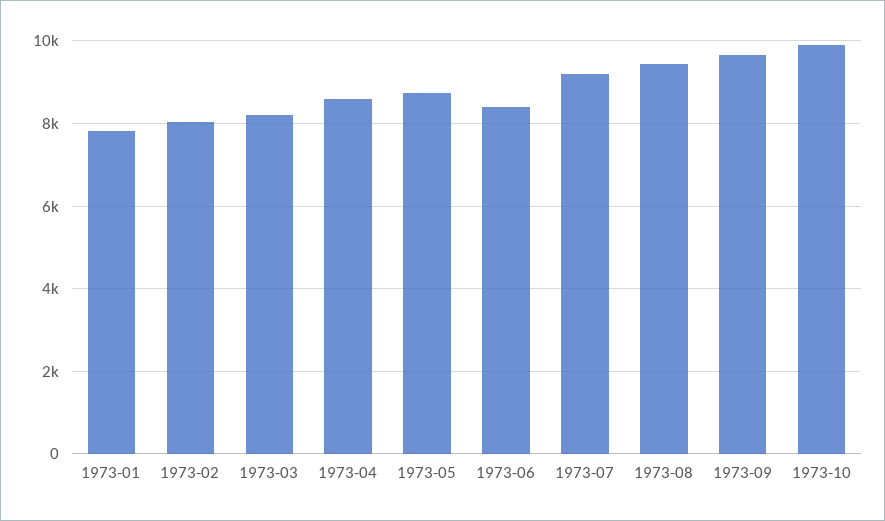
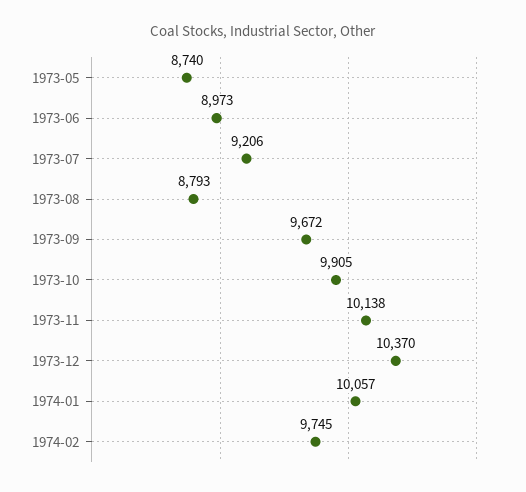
1973-01: 7800 -> none
1973-02: 8000 -> none
1973-03: 8200 -> none
1973-04: 8600 -> none
1973-06: 8400 -> 8973
1973-08: 9400 -> 8793
1973-11: none -> 10138
1973-12: none -> 10370
1974-01: none -> 10057
1974-02: none -> 9745

